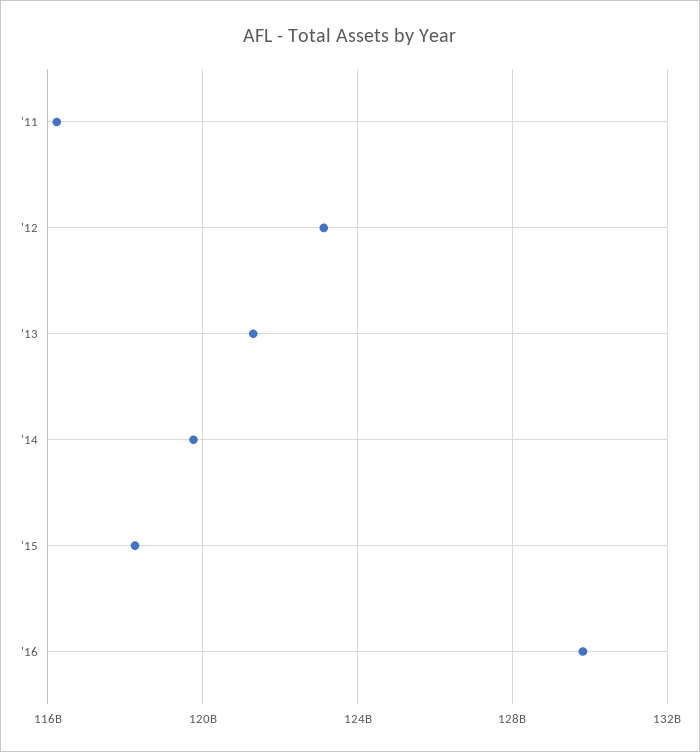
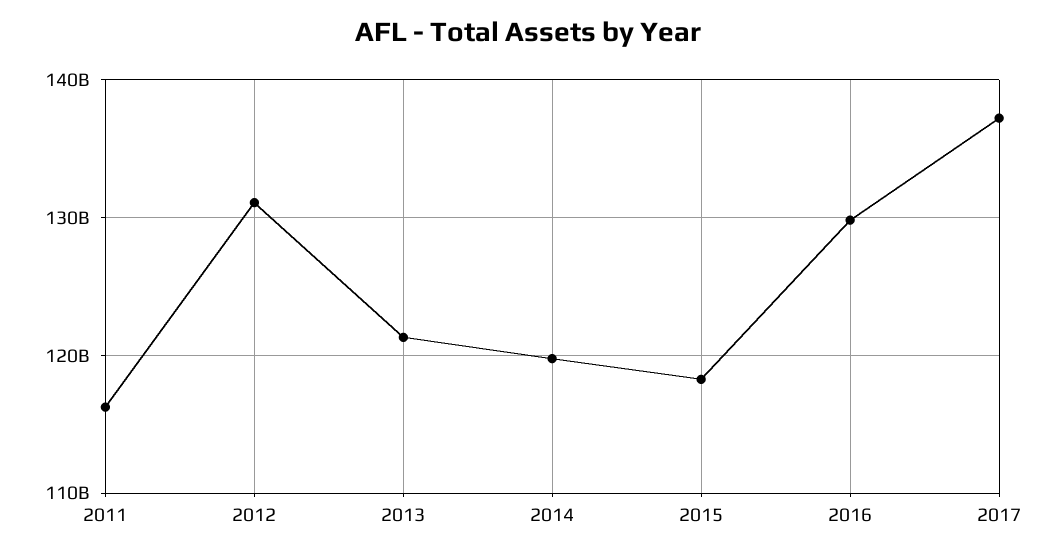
'12: 123000000000 -> 131000000000
2017: none -> 137000000000

